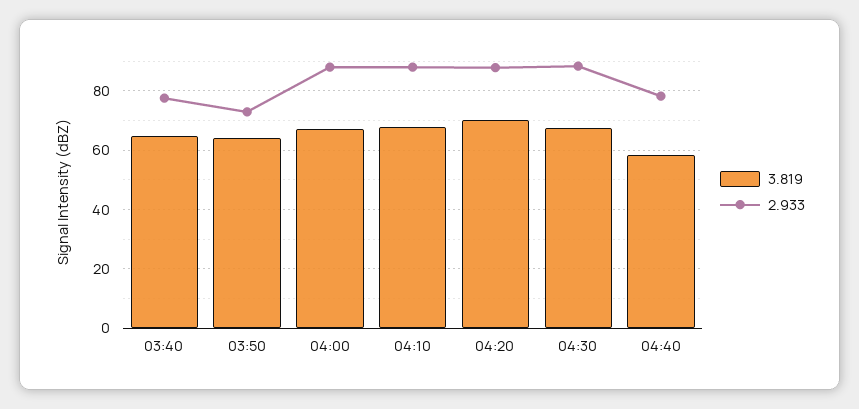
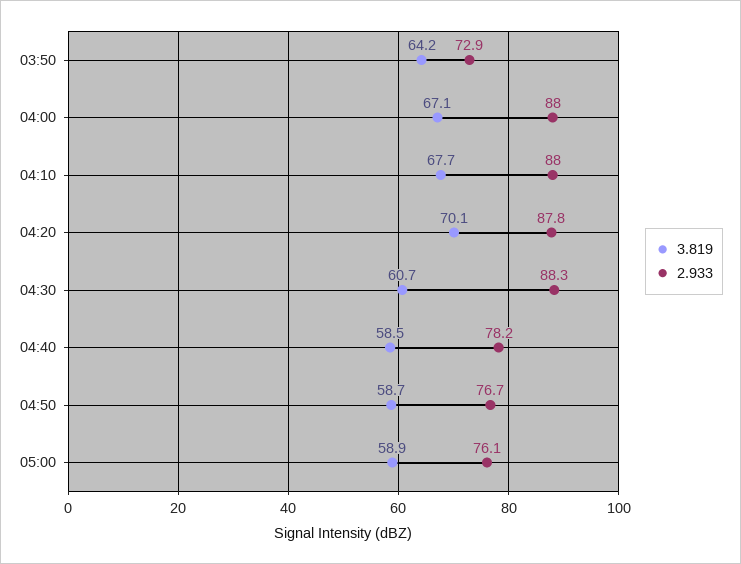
3.819, 03:40: 65 -> none
2.933, 03:40: 77.5 -> none
3.819, 04:30: 67.5 -> 60.7
3.819, 04:50: none -> 58.7
2.933, 04:50: none -> 76.7
3.819, 05:00: none -> 58.9
2.933, 05:00: none -> 76.1

